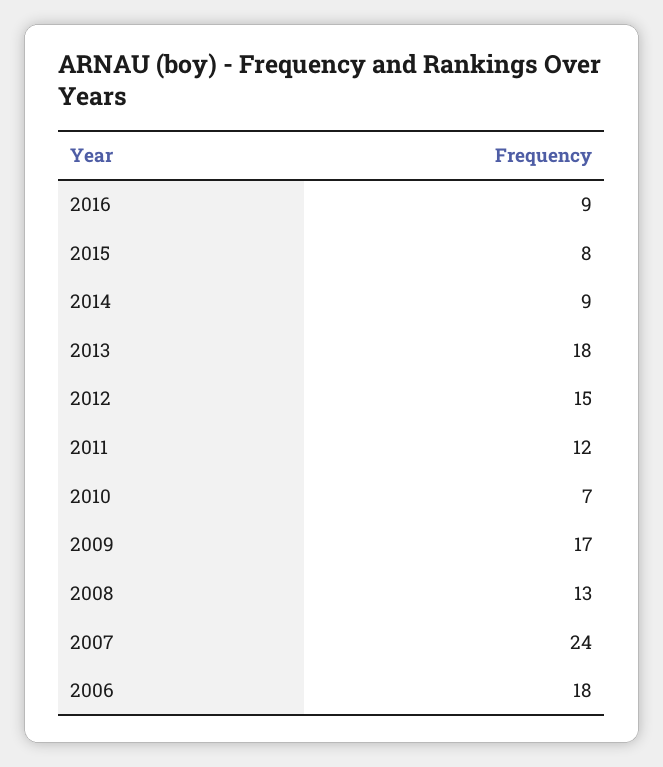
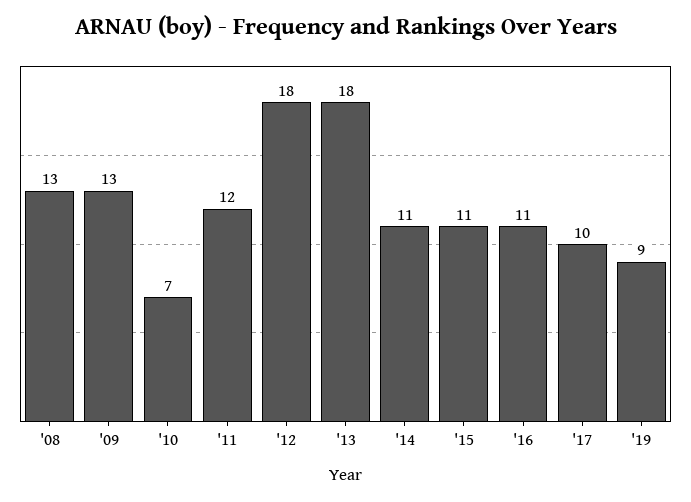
2016: 9 -> 11
2015: 8 -> 11
2014: 9 -> 11
2012: 15 -> 18
2009: 17 -> 13
2007: 24 -> none
2006: 18 -> none
'17: none -> 10
'19: none -> 9

